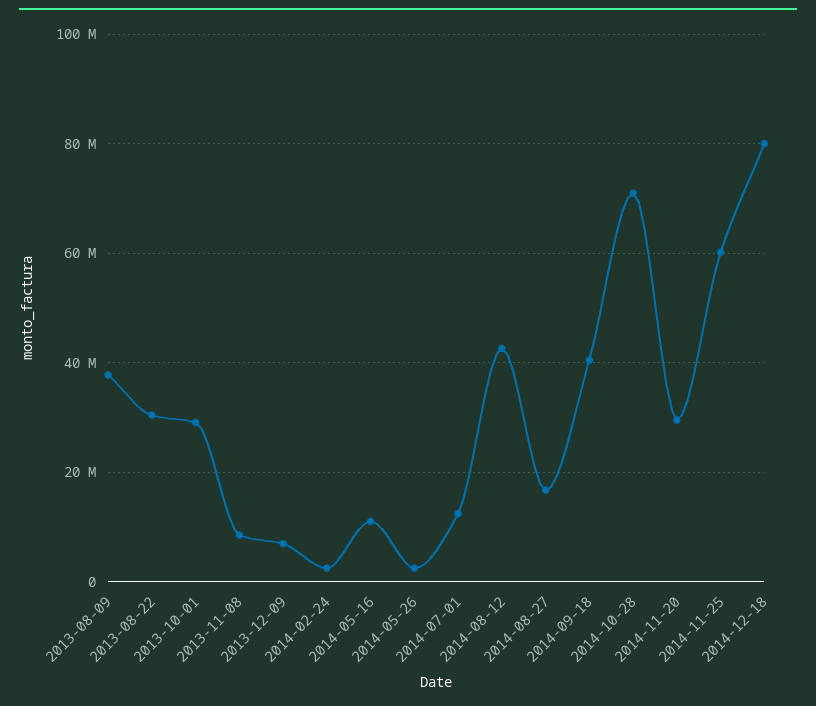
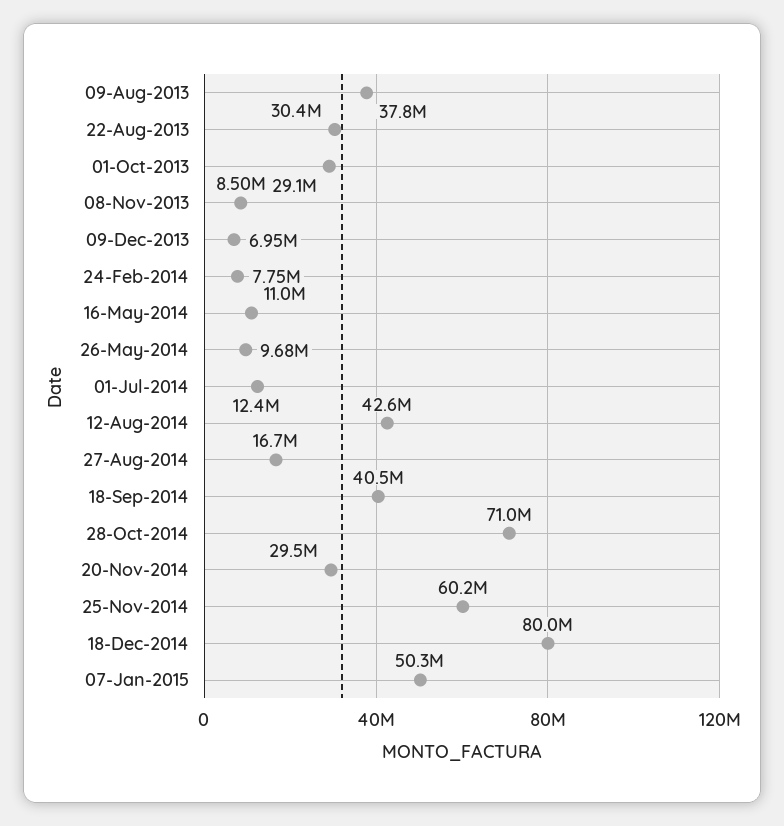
2014-02-24: 2000000 -> 7750000
2014-05-26: 2000000 -> 9680000
07-Jan-2015: none -> 50300000

